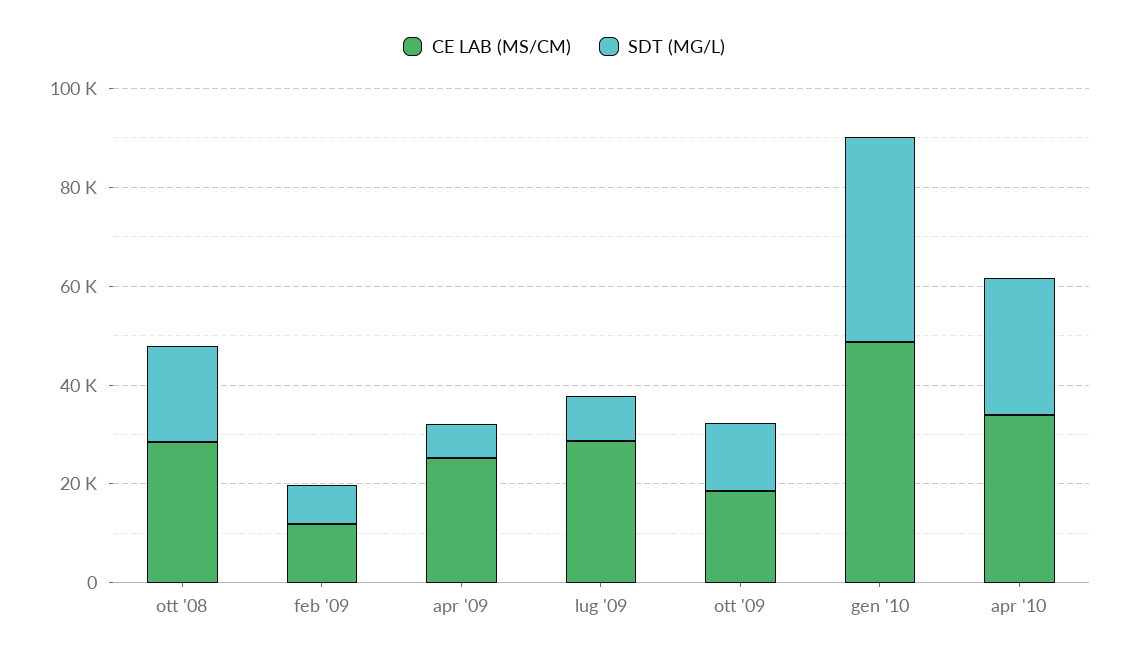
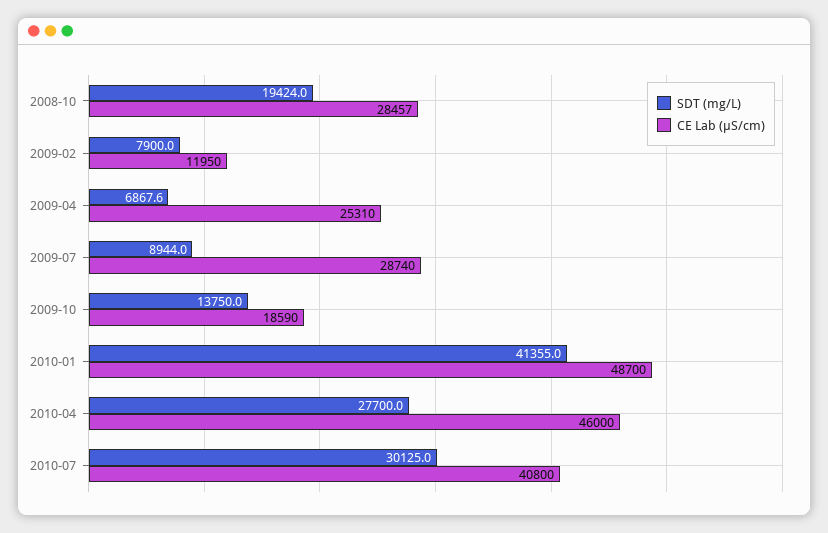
CE LAB (ΜS/CM), apr '10: 35000 -> 46000
SDT (MG/L), 2010-07: none -> 30125
CE LAB (ΜS/CM), 2010-07: none -> 40800

